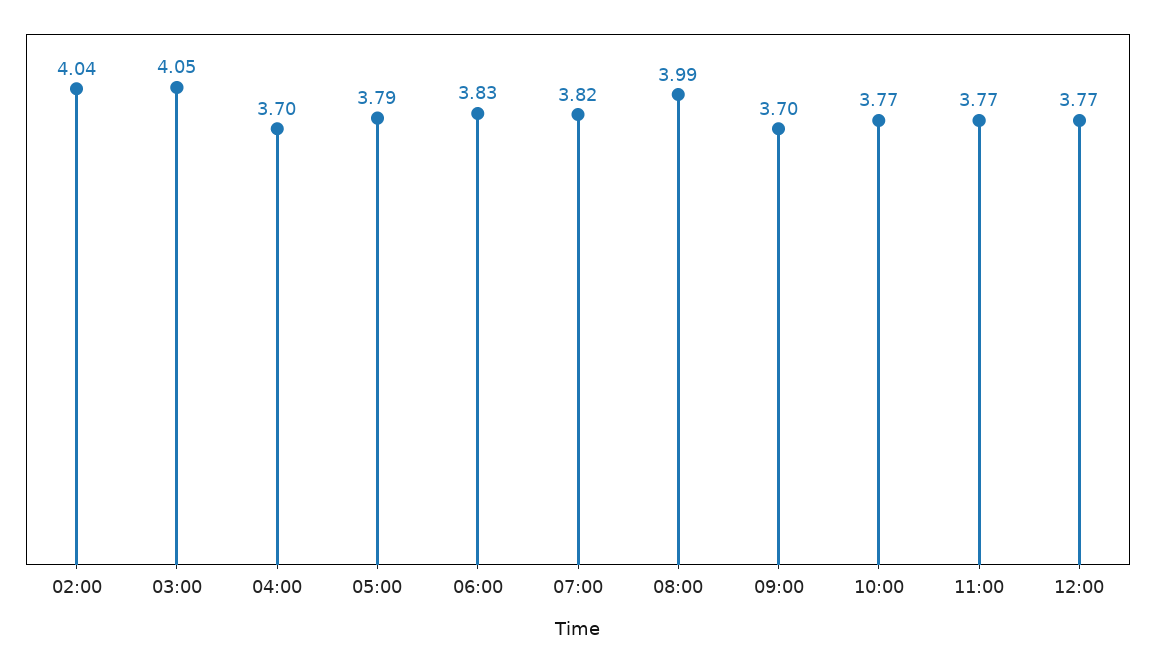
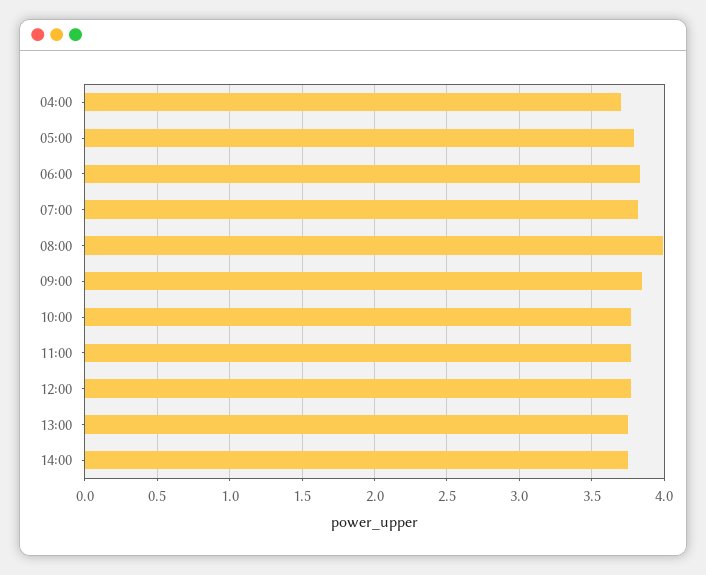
02:00: 4.04 -> none
03:00: 4.05 -> none
09:00: 3.7 -> 3.85
13:00: none -> 3.75
14:00: none -> 3.75

